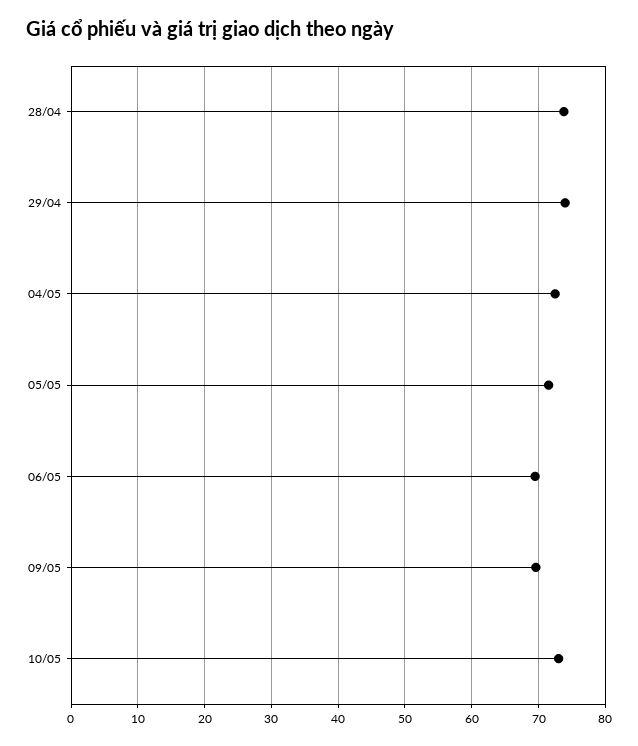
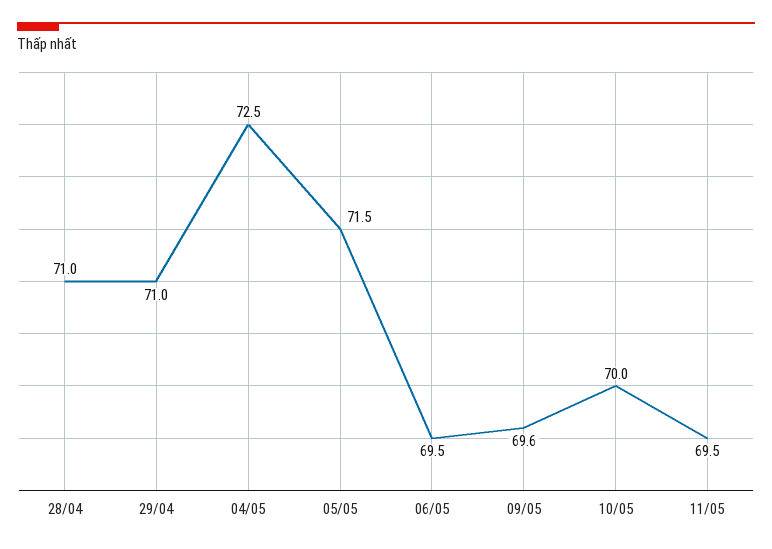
28/04: 74 -> 71
29/04: 74 -> 71
10/05: 73 -> 70
11/05: none -> 69.5

